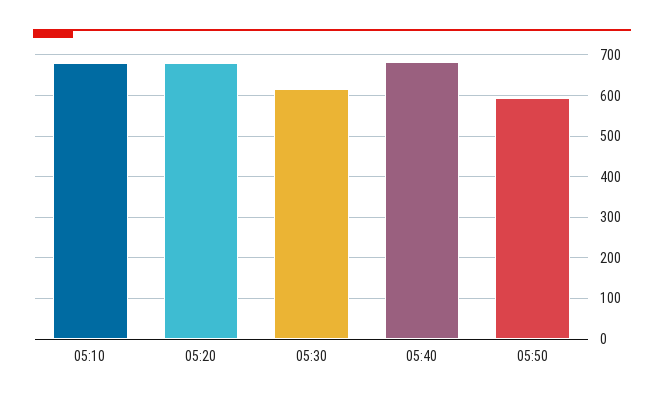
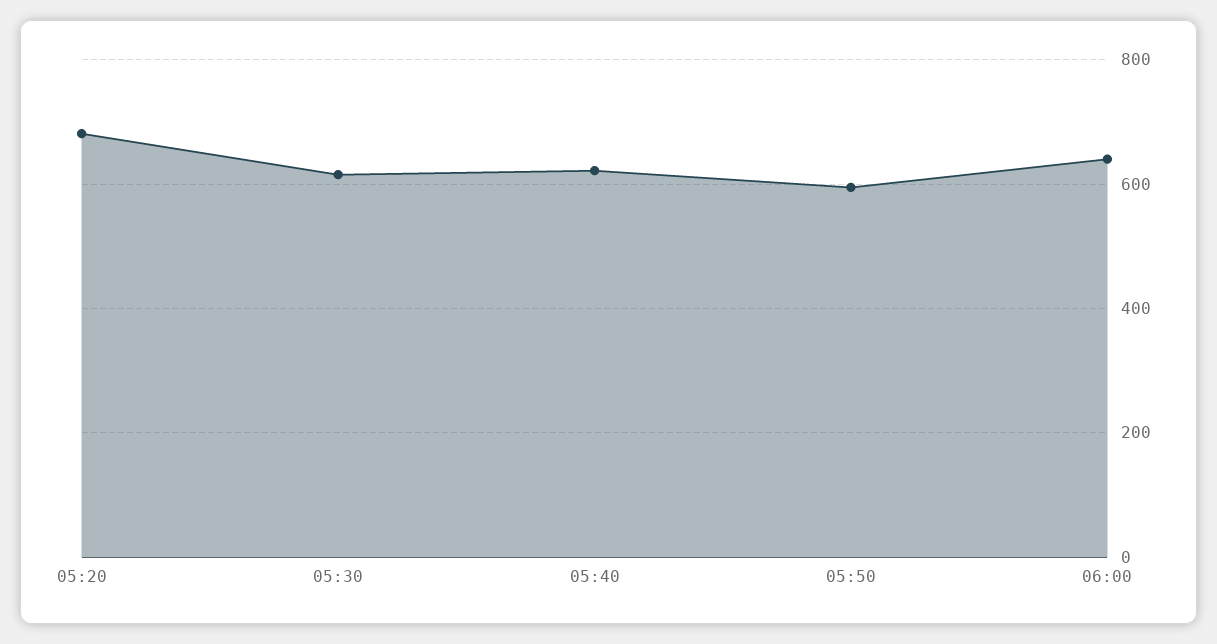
05:10: 680 -> none
05:40: 680 -> 620
06:00: none -> 640

